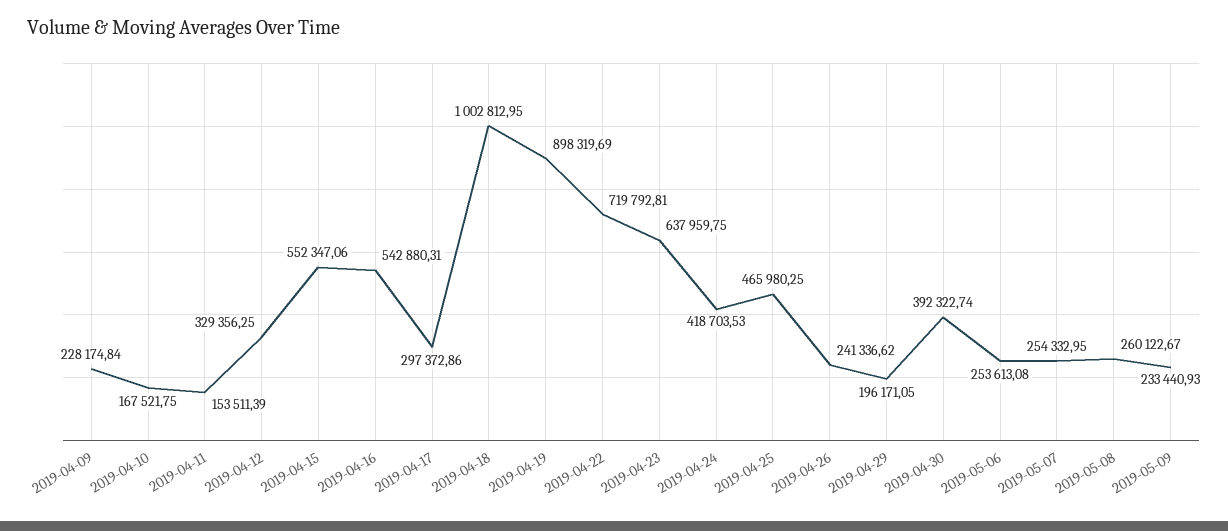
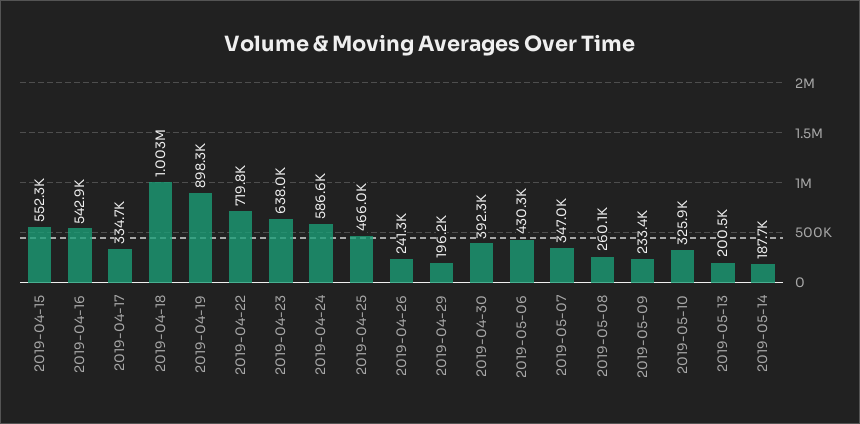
2019-04-09: 228174.84 -> none
2019-04-10: 167521.75 -> none
2019-04-11: 153511.39 -> none
2019-04-12: 329356.25 -> none
2019-04-17: 297372.86 -> 334700
2019-04-24: 418703.53 -> 586600
2019-05-06: 253613.08 -> 430300
2019-05-07: 254332.95 -> 347000
2019-05-10: none -> 325900
2019-05-13: none -> 200500
2019-05-14: none -> 187700

